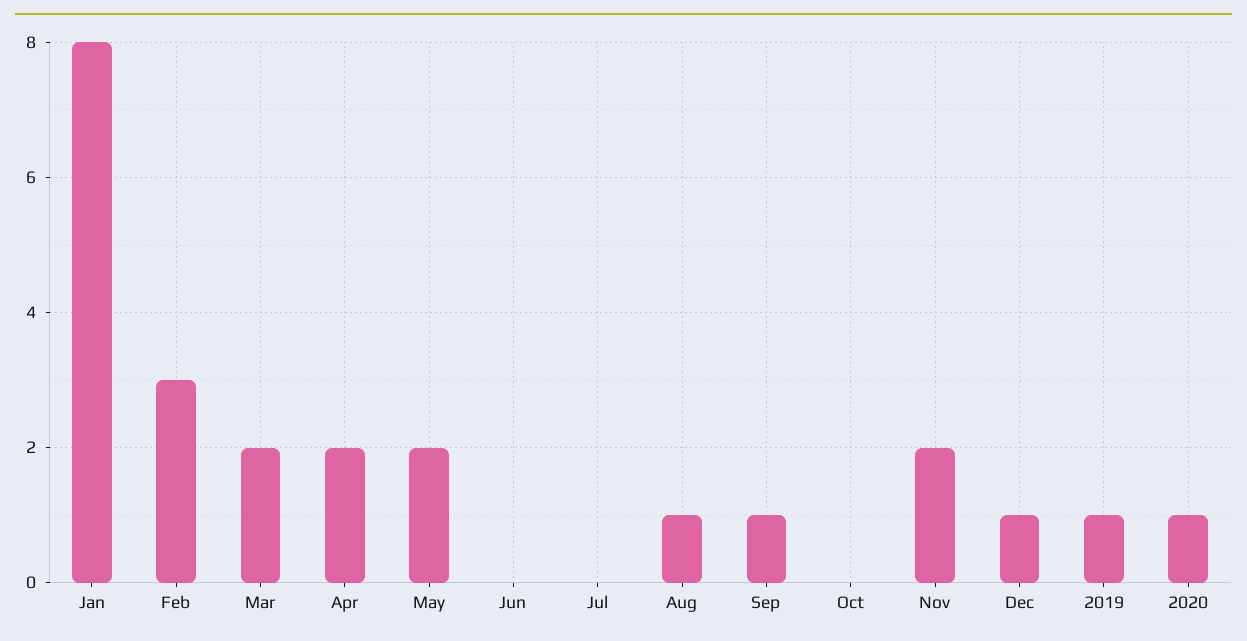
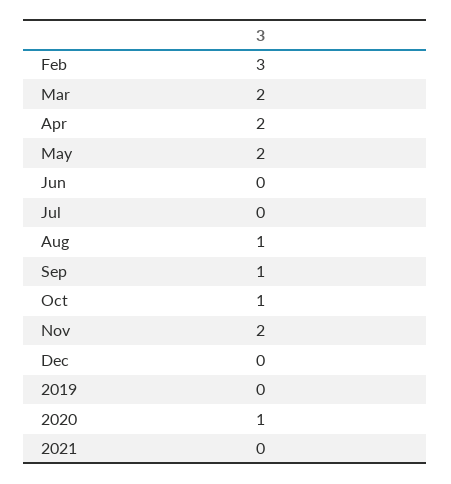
Jan: 8 -> none
Oct: 0 -> 1
Dec: 1 -> 0
2019: 1 -> 0
2021: none -> 0

